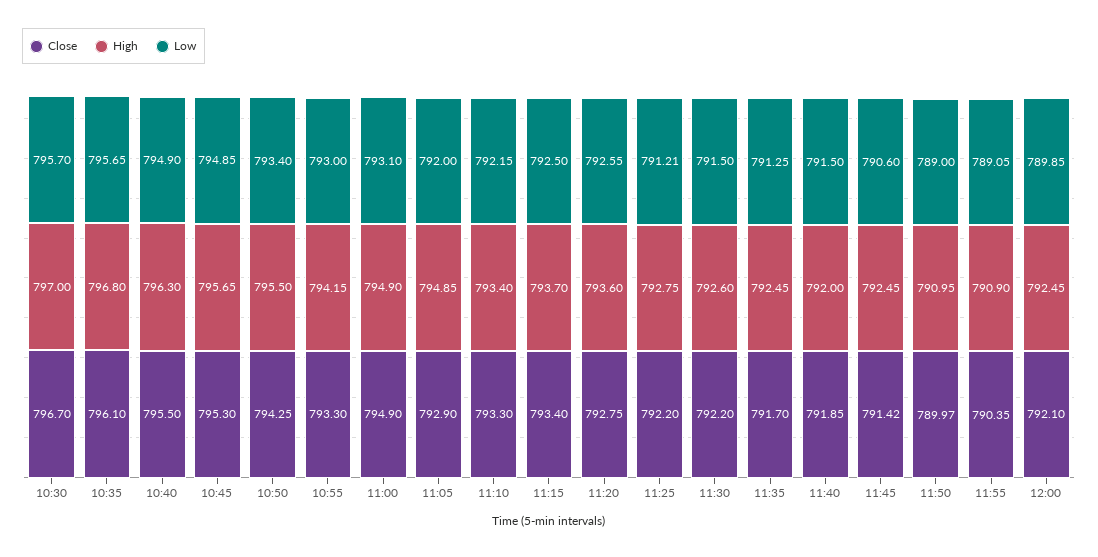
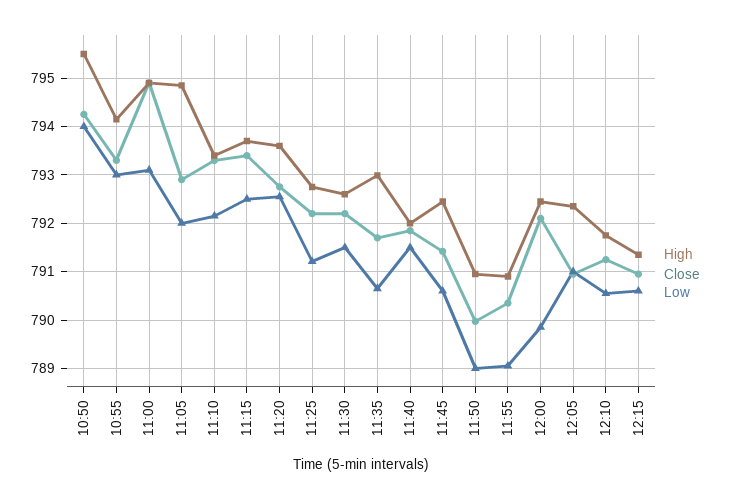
Close, 10:30: 796.7 -> none
High, 10:30: 797 -> none
Low, 10:30: 795.7 -> none
Close, 10:35: 796.1 -> none
High, 10:35: 796.8 -> none
Low, 10:35: 795.65 -> none
Close, 10:40: 795.5 -> none
High, 10:40: 796.3 -> none
Low, 10:40: 794.9 -> none
Close, 10:45: 795.3 -> none
High, 10:45: 795.65 -> none
Low, 10:45: 794.85 -> none
Low, 10:50: 793.4 -> 794
High, 11:35: 792.45 -> 793
Low, 11:35: 791.25 -> 790.6
High, 12:05: none -> 792.4
Close, 12:05: none -> 791
Low, 12:05: none -> 791
High, 12:10: none -> 791.8
Close, 12:10: none -> 791.2
Low, 12:10: none -> 790.6
High, 12:15: none -> 791.4
Close, 12:15: none -> 791
Low, 12:15: none -> 790.6

